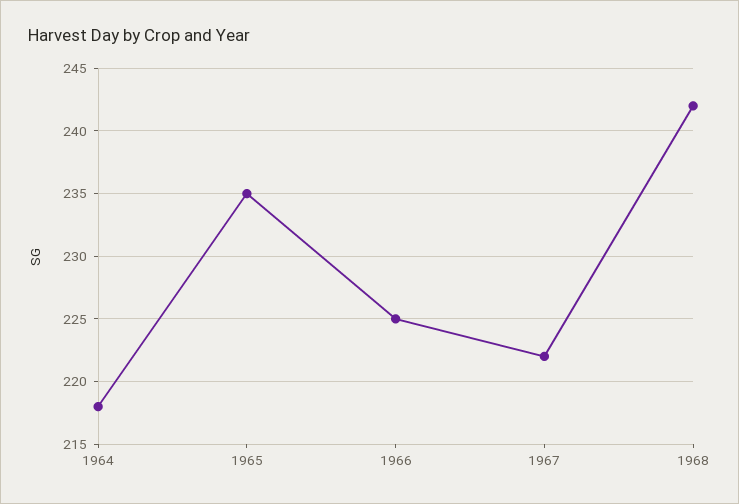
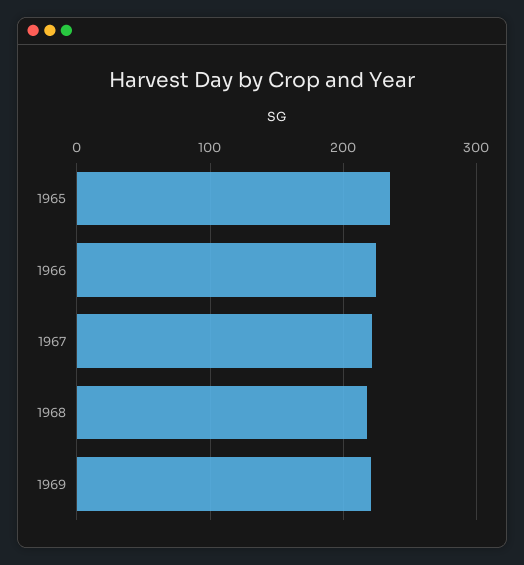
1964: 218 -> none
1968: 242 -> 220
1969: none -> 220

